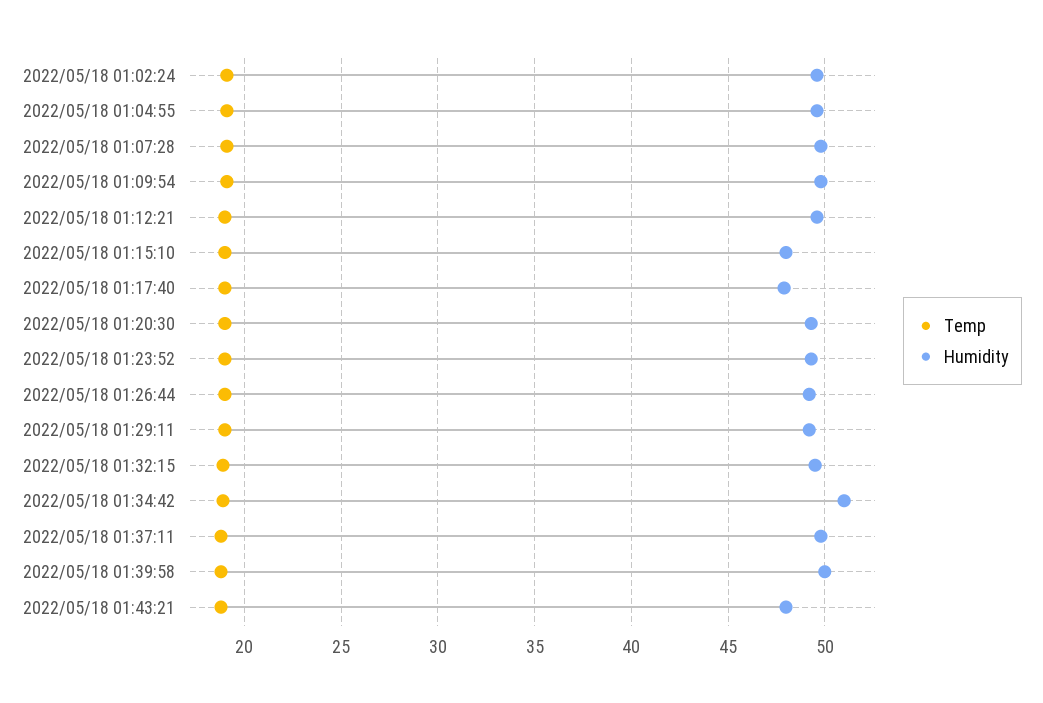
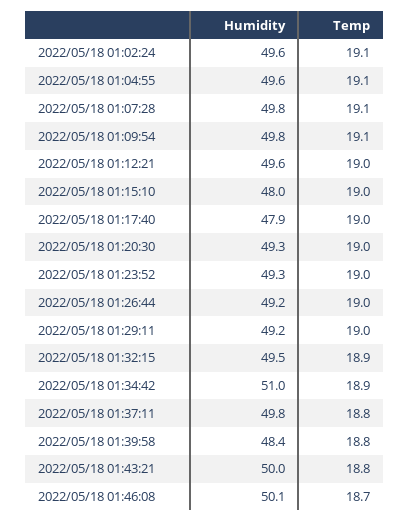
Humidity, 2022/05/18 01:39:58: 50 -> 48.4
Humidity, 2022/05/18 01:43:21: 48 -> 50
Humidity, 2022/05/18 01:46:08: none -> 50.1
Temp, 2022/05/18 01:46:08: none -> 18.7

